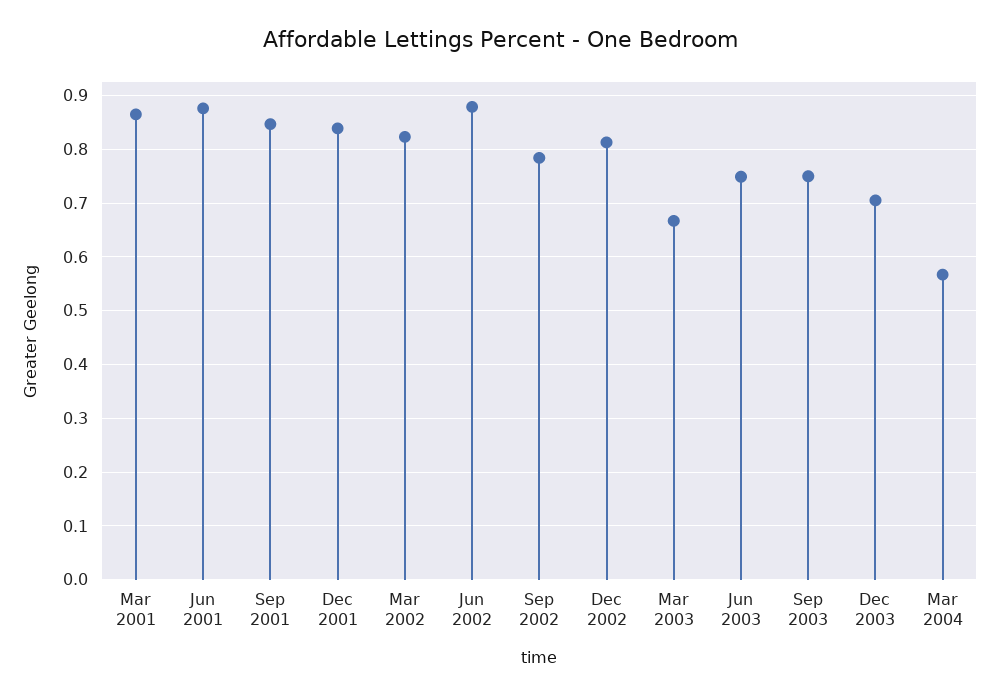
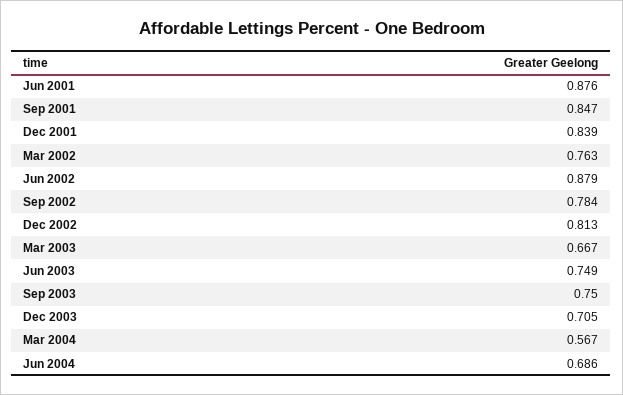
Mar 2001: 0.86 -> none
Mar 2002: 0.82 -> 0.763
Jun 2004: none -> 0.686

